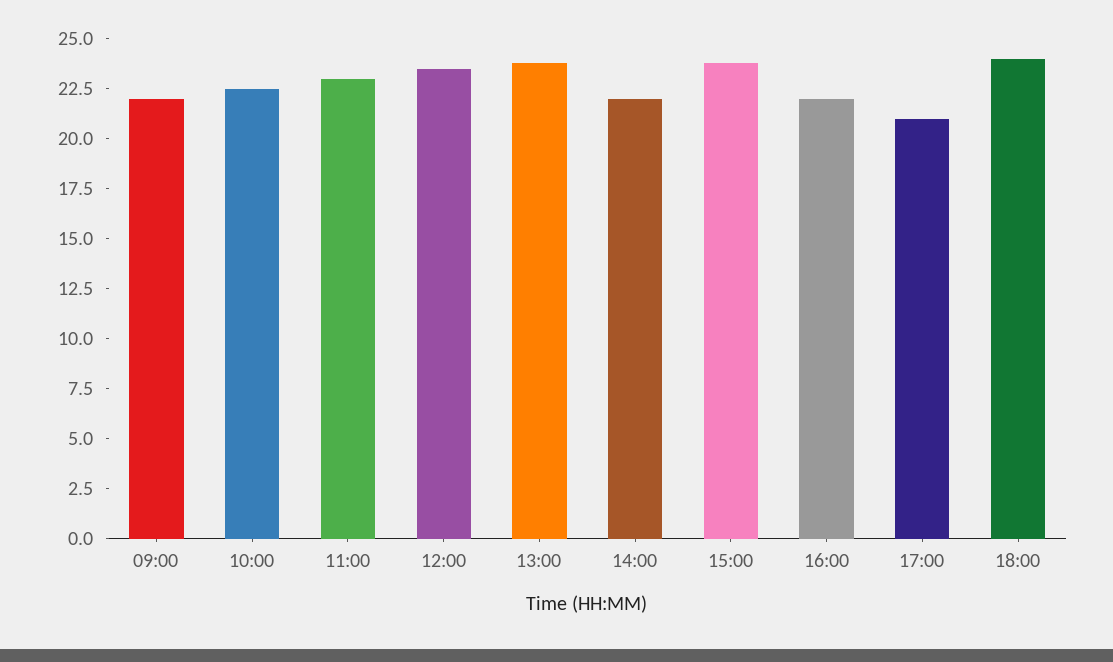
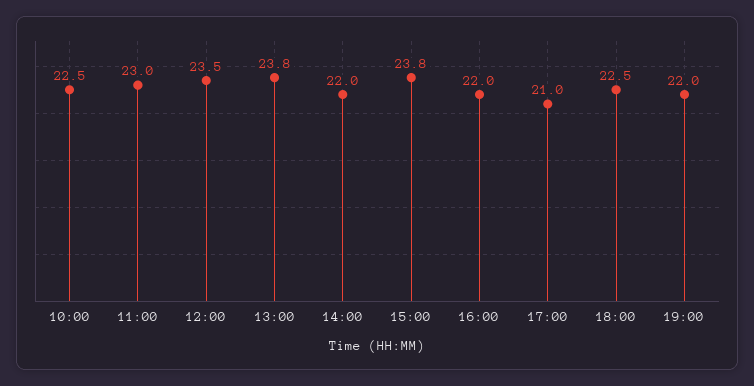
09:00: 22 -> none
18:00: 24 -> 22.5
19:00: none -> 22

